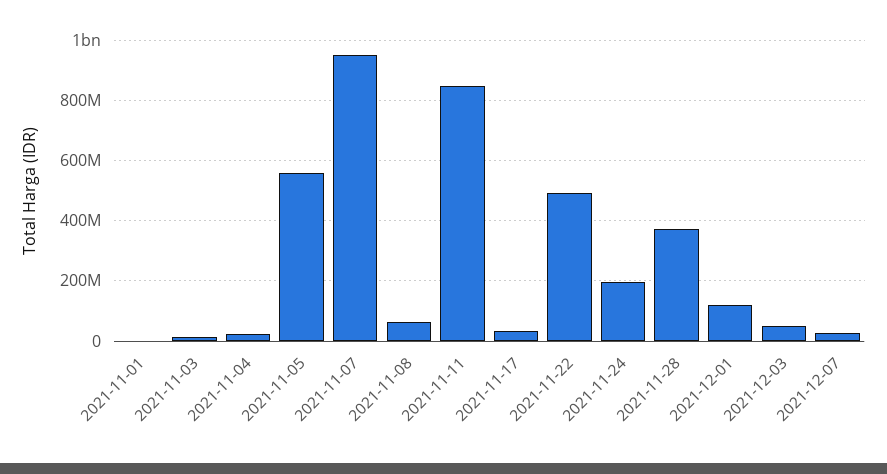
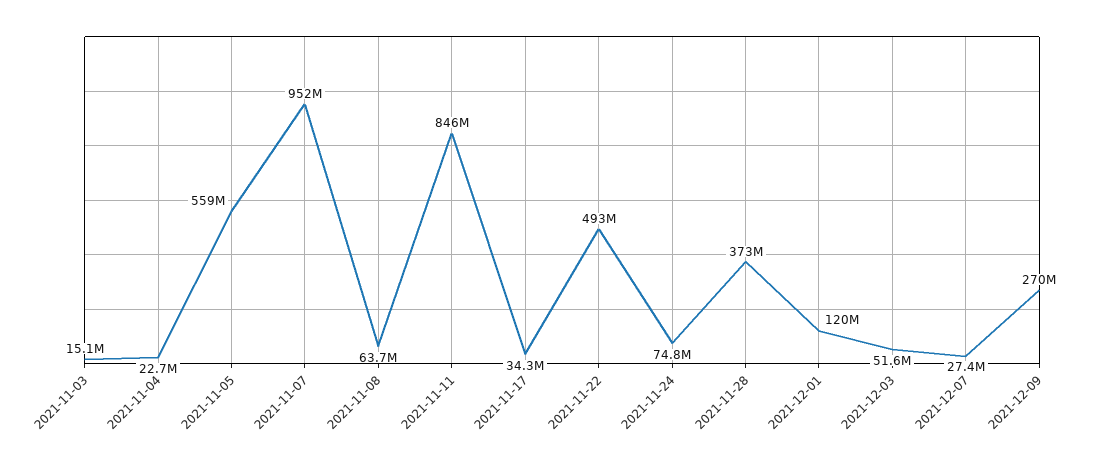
2021-11-01: 0 -> none
2021-11-24: 200000000 -> 74800000
2021-12-09: none -> 270000000

